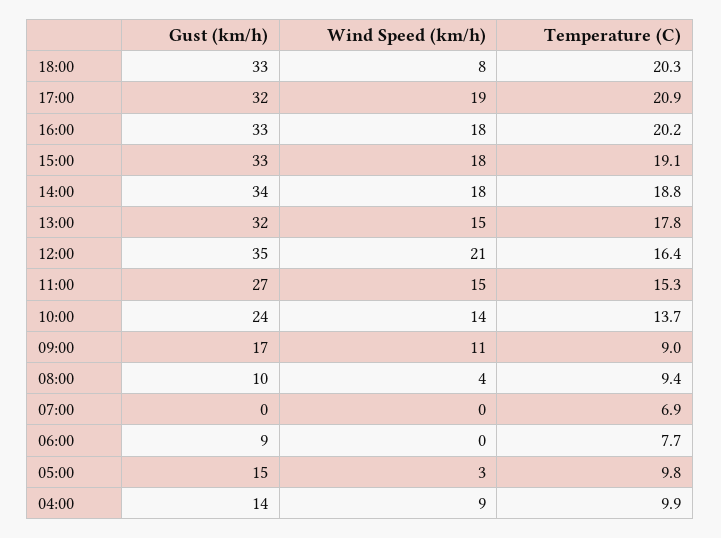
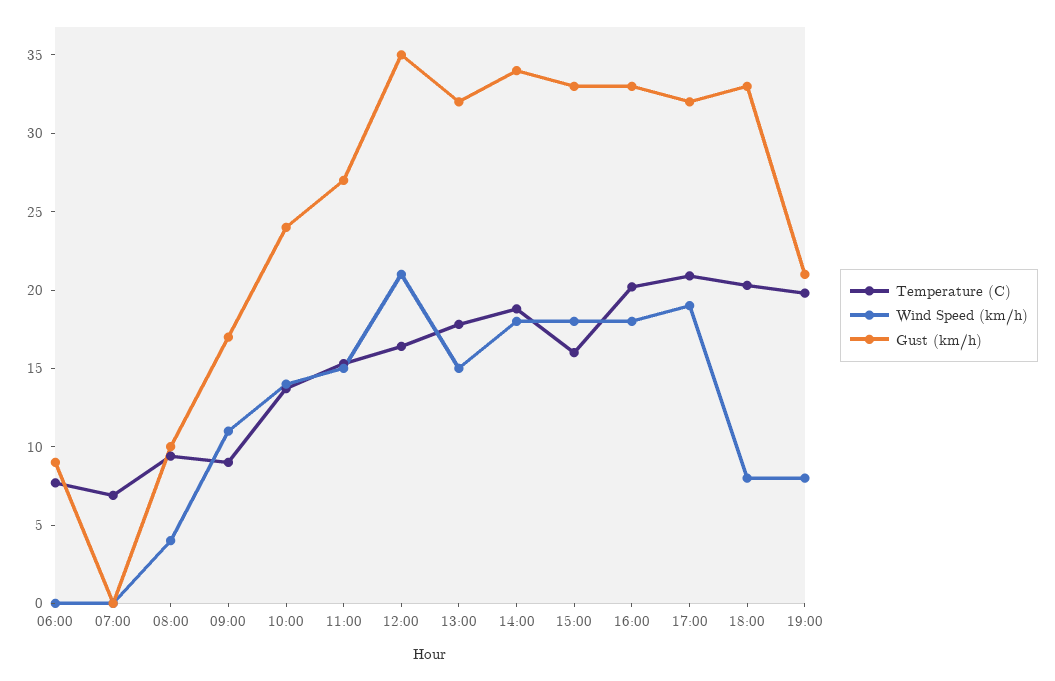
Temperature (C), 15:00: 19.1 -> 16
Gust (km/h), 05:00: 15 -> none
Wind Speed (km/h), 05:00: 3 -> none
Temperature (C), 05:00: 9.8 -> none
Gust (km/h), 04:00: 14 -> none
Wind Speed (km/h), 04:00: 9 -> none
Temperature (C), 04:00: 9.9 -> none
Temperature (C), 19:00: none -> 20
Wind Speed (km/h), 19:00: none -> 8
Gust (km/h), 19:00: none -> 21

